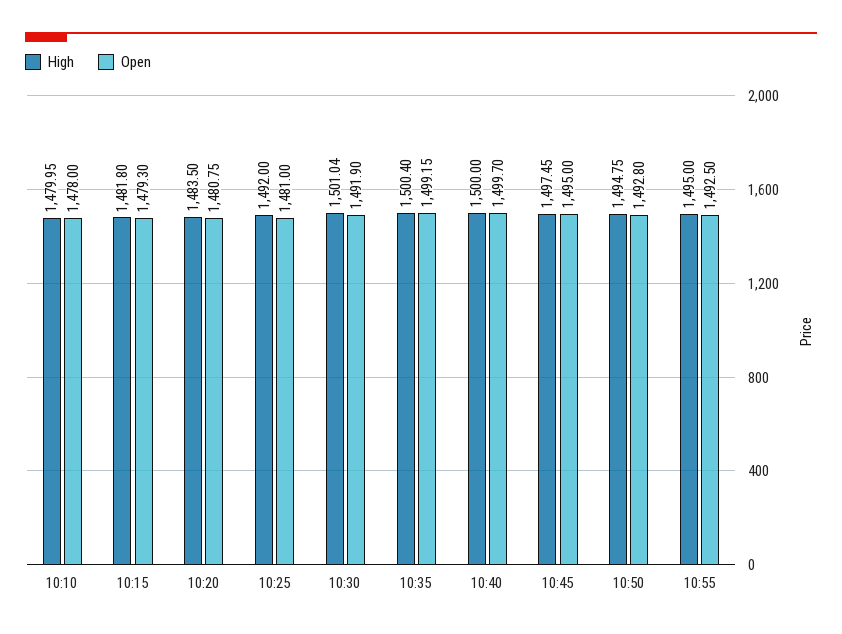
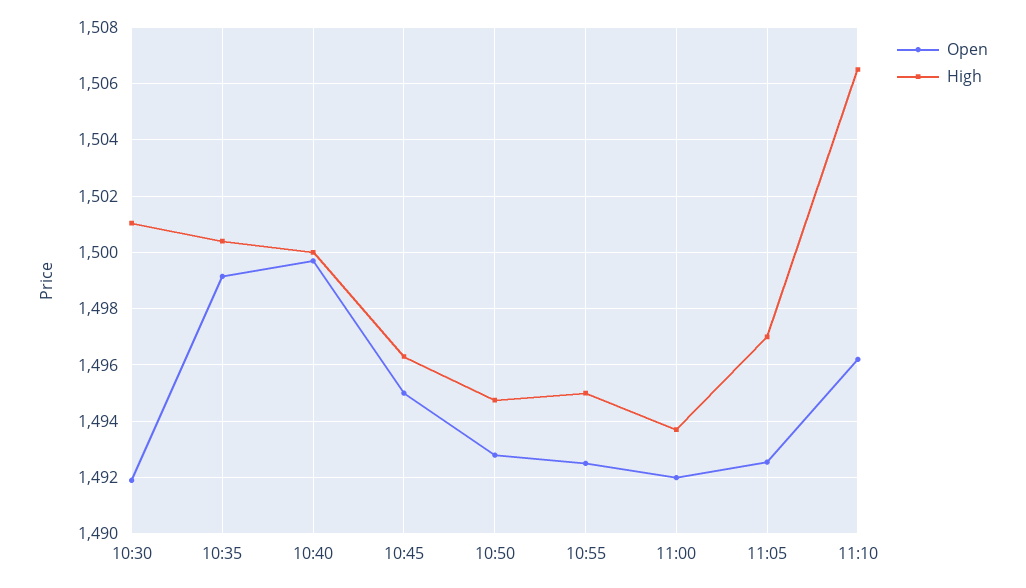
High, 10:10: 1479.95 -> none
Open, 10:10: 1478 -> none
High, 10:15: 1481.8 -> none
Open, 10:15: 1479.3 -> none
High, 10:20: 1483.5 -> none
Open, 10:20: 1480.75 -> none
High, 10:25: 1492 -> none
Open, 10:25: 1481 -> none
High, 10:45: 1497.45 -> 1496.25
Open, 11:00: none -> 1492
High, 11:00: none -> 1493.75
Open, 11:05: none -> 1492.5
High, 11:05: none -> 1497
Open, 11:10: none -> 1496.25
High, 11:10: none -> 1506.5

